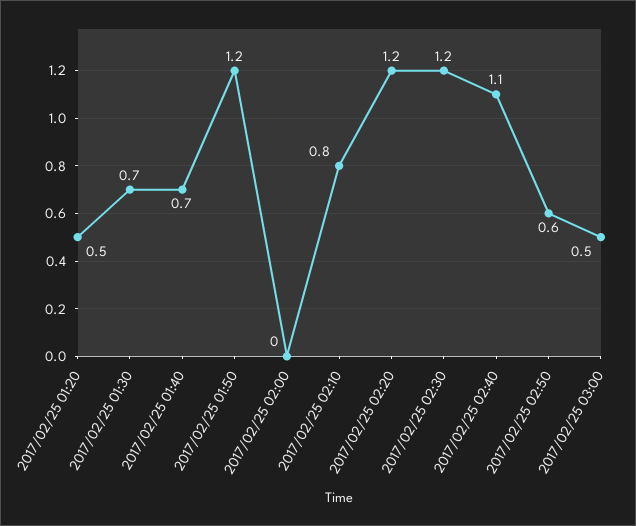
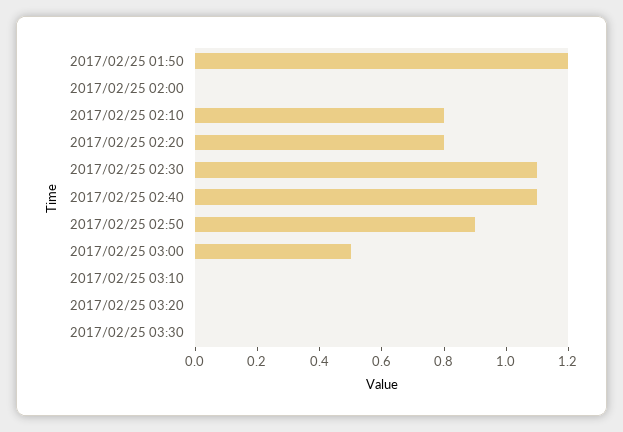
2017/02/25 01:20: 0.5 -> none
2017/02/25 01:30: 0.7 -> none
2017/02/25 01:40: 0.7 -> none
2017/02/25 02:20: 1.2 -> 0.8
2017/02/25 02:30: 1.2 -> 1.1
2017/02/25 02:50: 0.6 -> 0.9
2017/02/25 03:10: none -> 0
2017/02/25 03:20: none -> 0
2017/02/25 03:30: none -> 0

